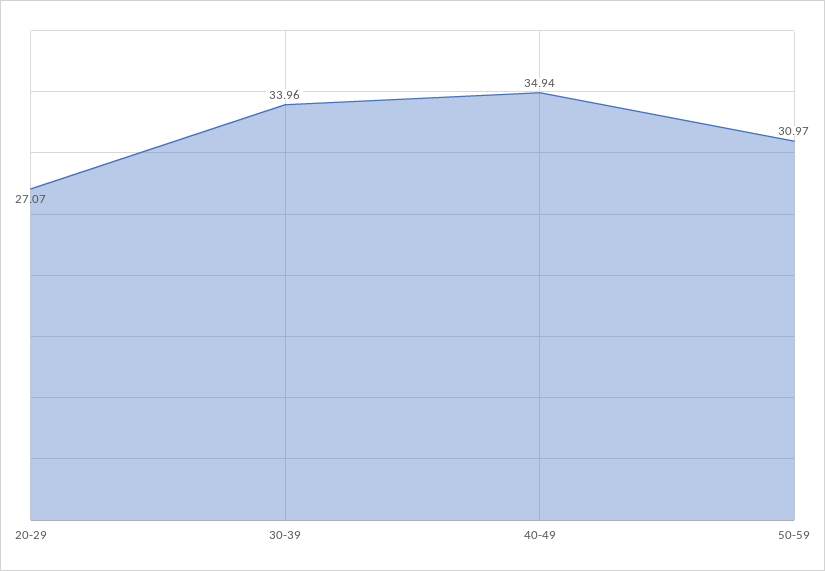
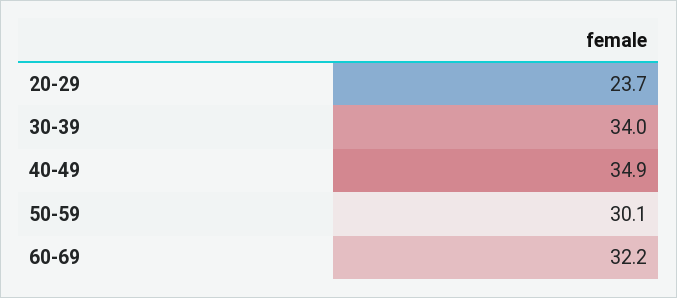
20-29: 27.07 -> 23.7
50-59: 30.97 -> 30.1
60-69: none -> 32.2

